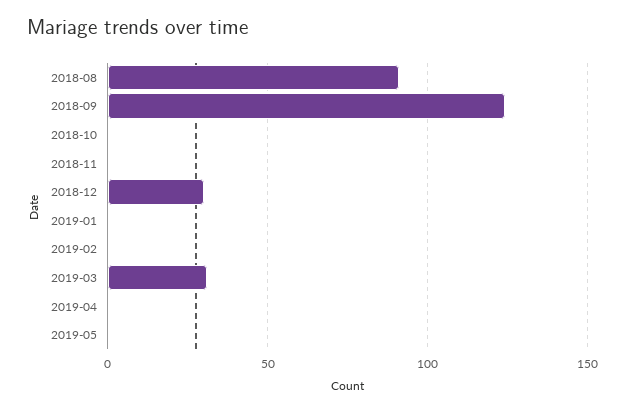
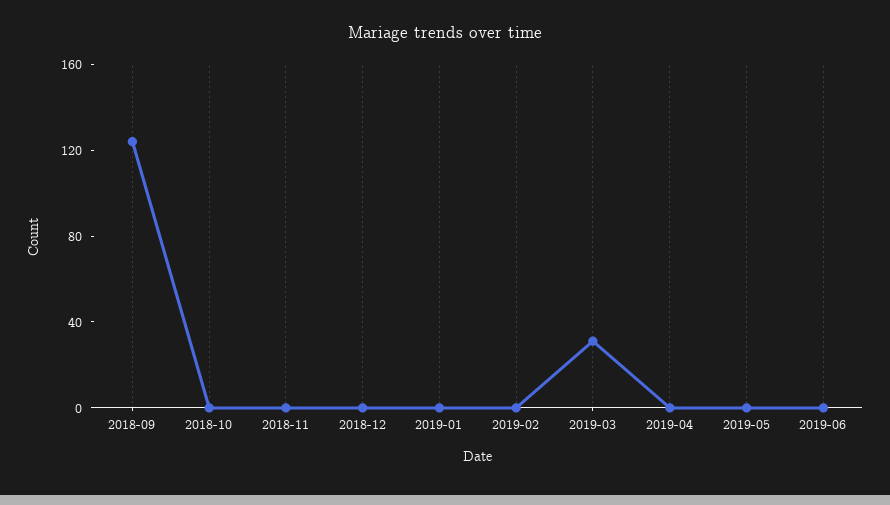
2018-08: 90 -> none
2018-12: 30 -> 0
2019-06: none -> 0

